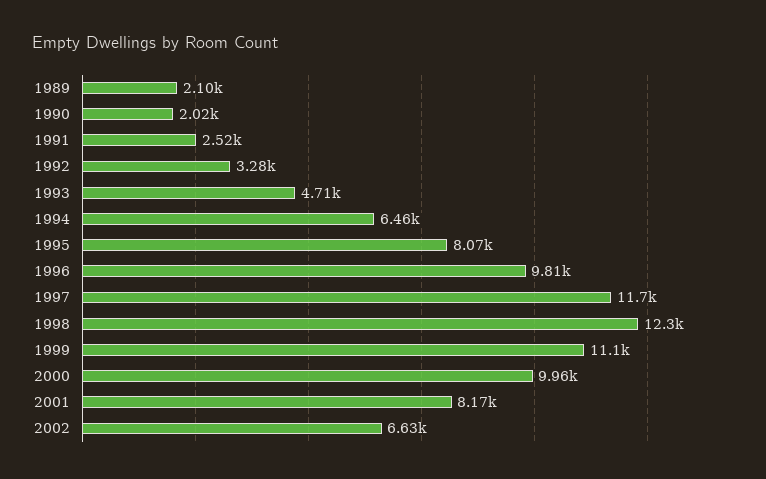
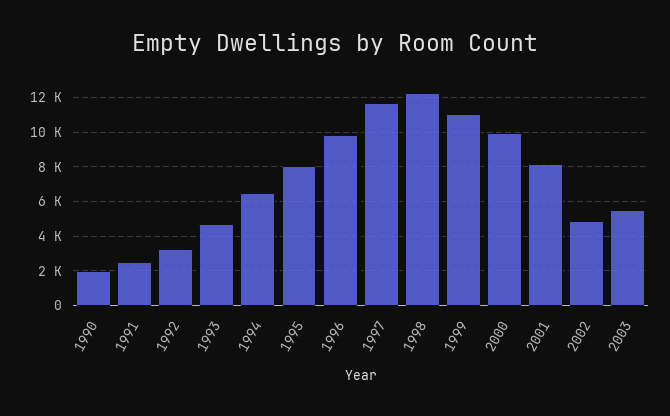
1989: 2100 -> none
2002: 6630 -> 5000
2003: none -> 5500

